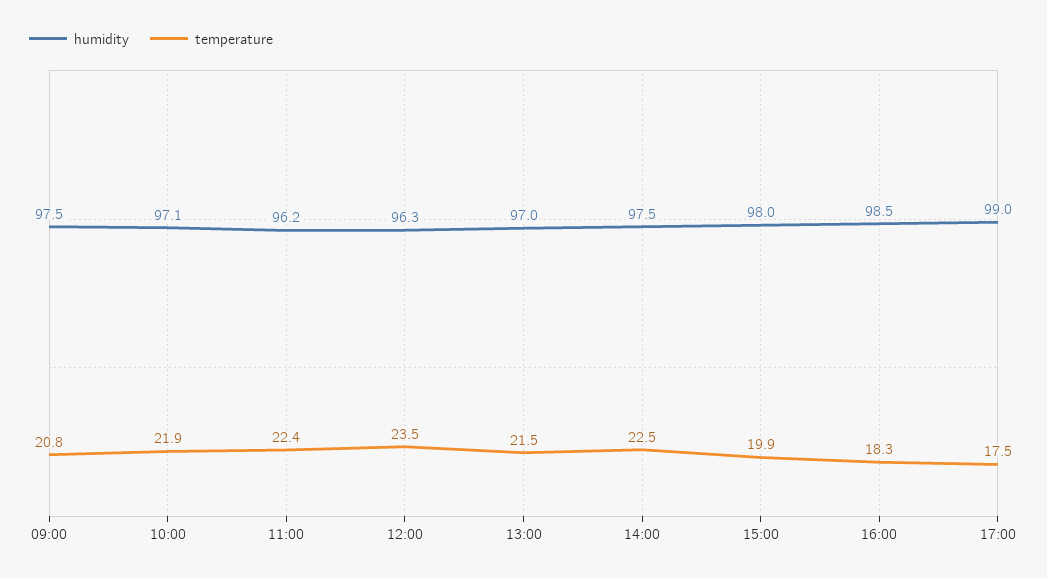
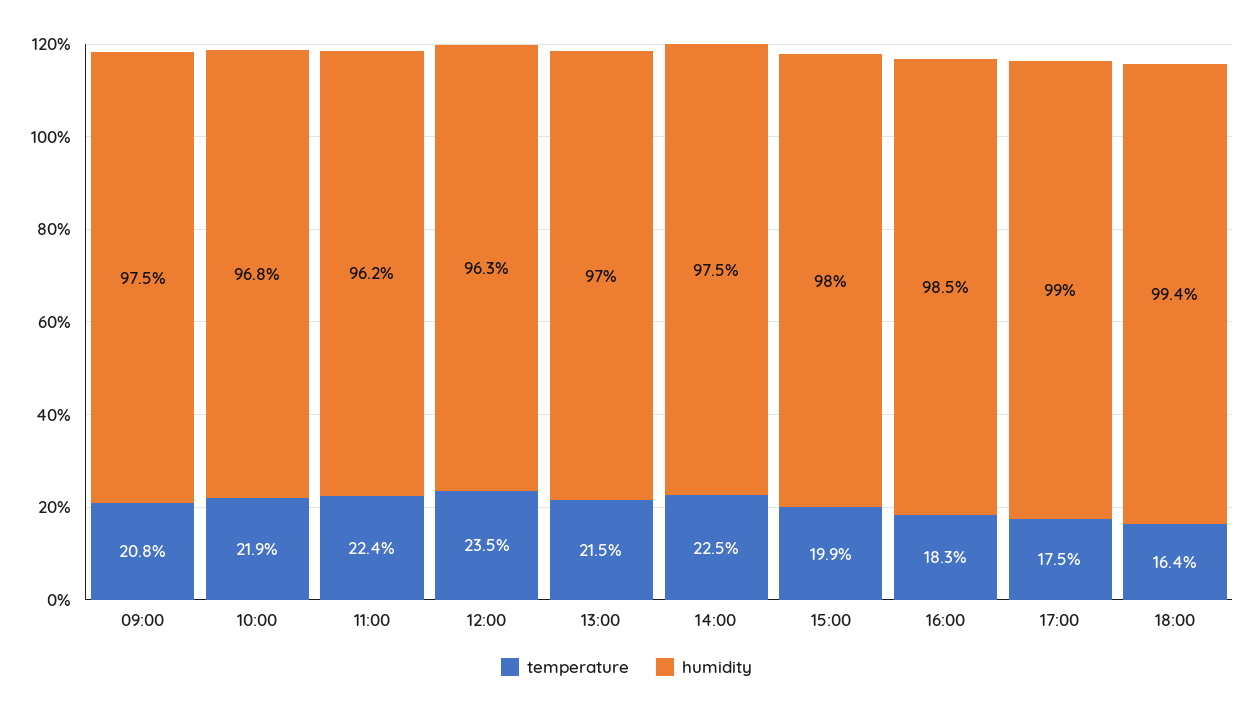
humidity, 10:00: 97.1 -> 96.8
temperature, 18:00: none -> 16.4
humidity, 18:00: none -> 99.4

